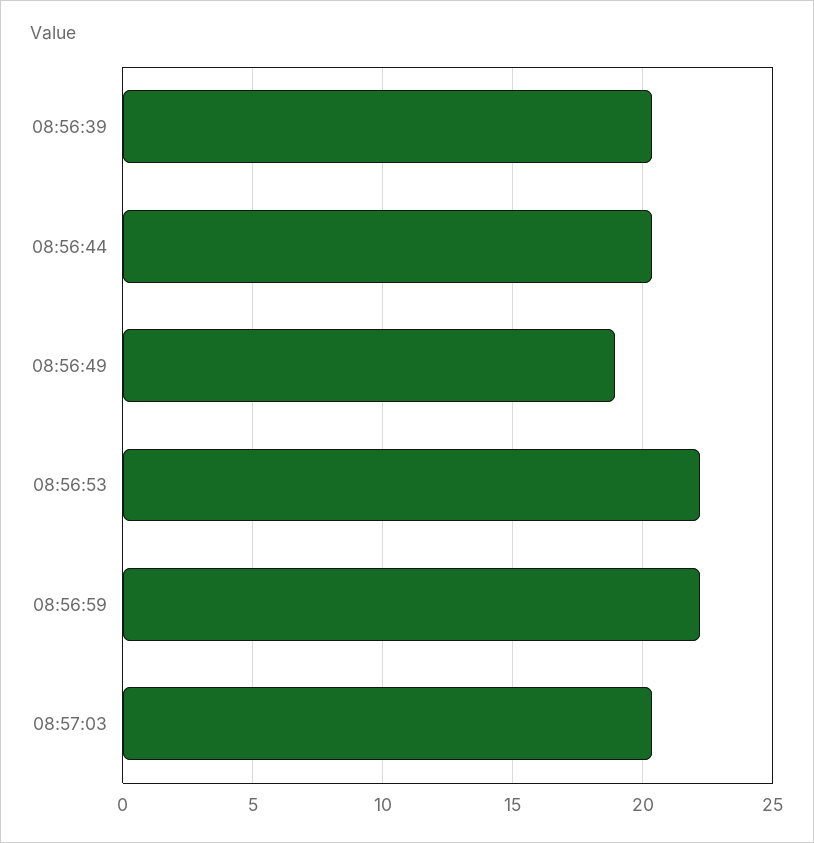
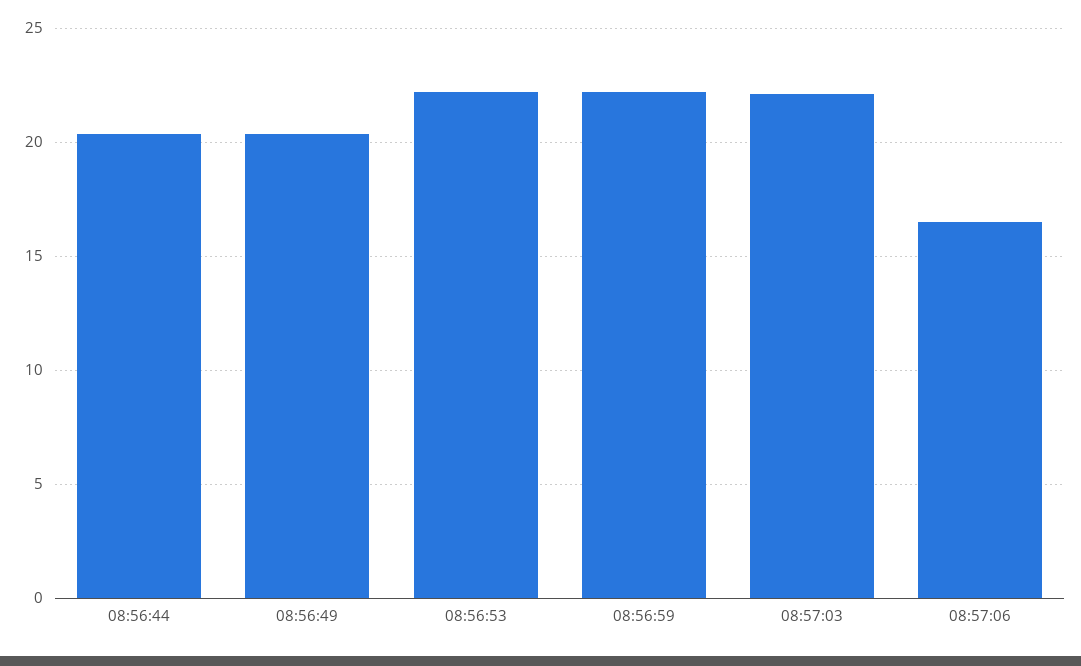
08:56:39: 20.5 -> none
08:56:49: 19 -> 20.5
08:57:03: 20.5 -> 22
08:57:06: none -> 16.5

